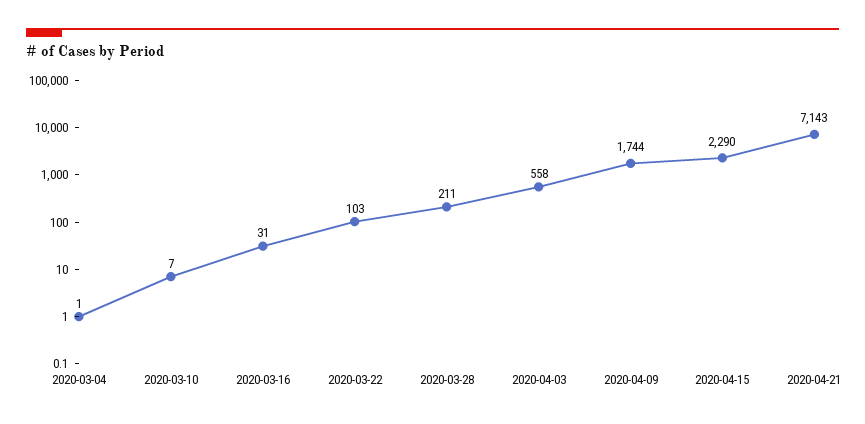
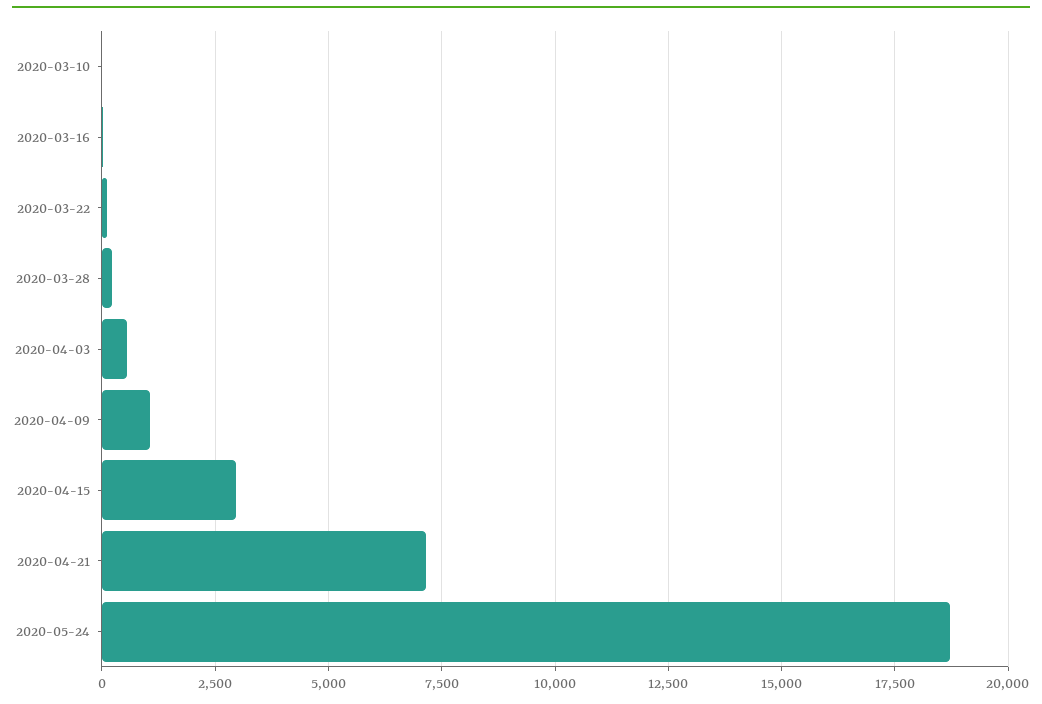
2020-03-04: 1 -> none
2020-04-09: 1744 -> 1000
2020-04-15: 2290 -> 3000
2020-05-24: none -> 18750

